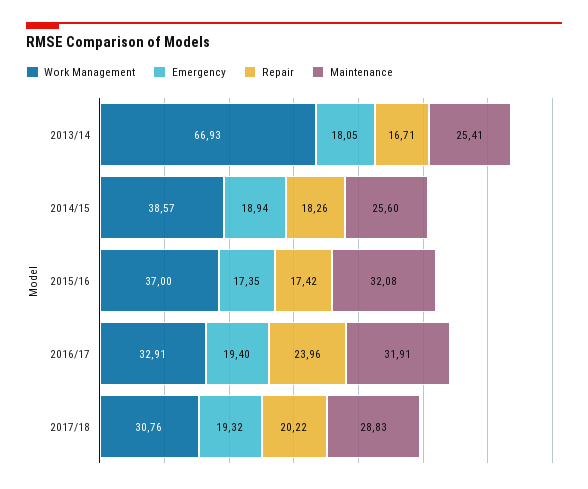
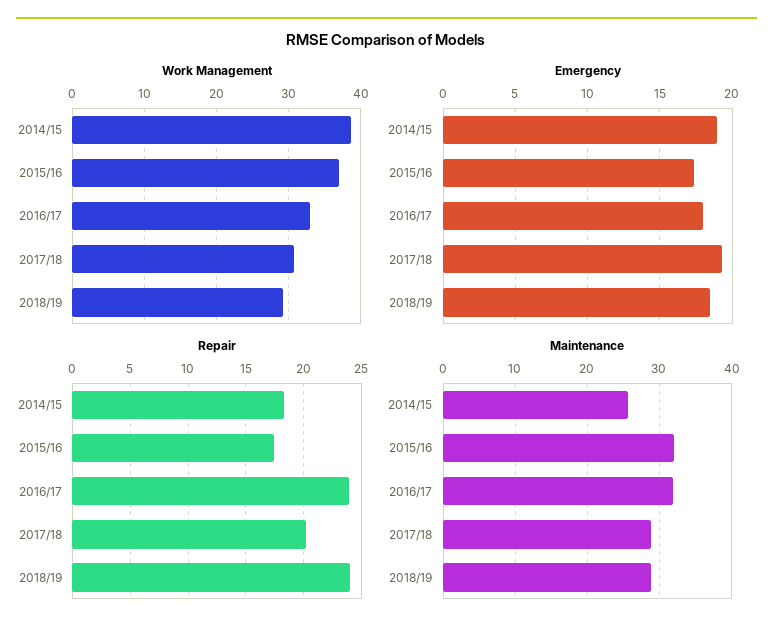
Work Management, 2013/14: 66.93 -> none
Emergency, 2013/14: 18.05 -> none
Repair, 2013/14: 16.71 -> none
Maintenance, 2013/14: 25.41 -> none
Emergency, 2016/17: 19.4 -> 18
Work Management, 2018/19: none -> 29
Emergency, 2018/19: none -> 18.5
Repair, 2018/19: none -> 24
Maintenance, 2018/19: none -> 29

